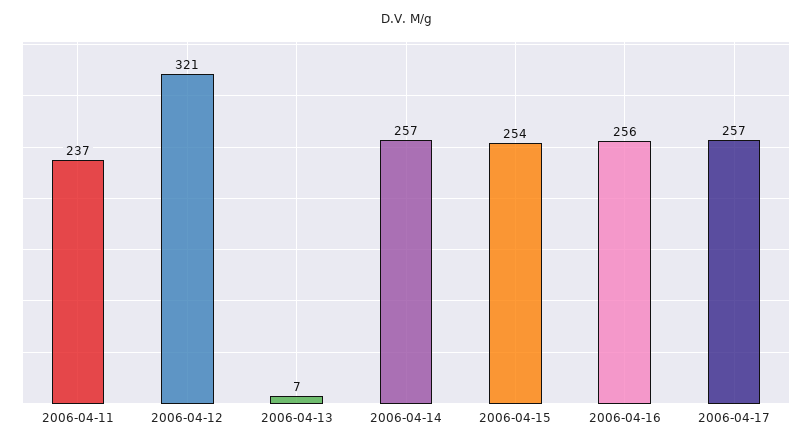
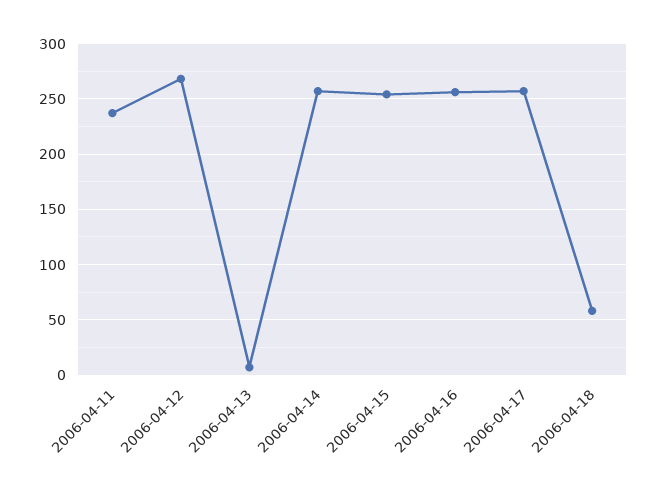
2006-04-12: 321 -> 270
2006-04-18: none -> 60

